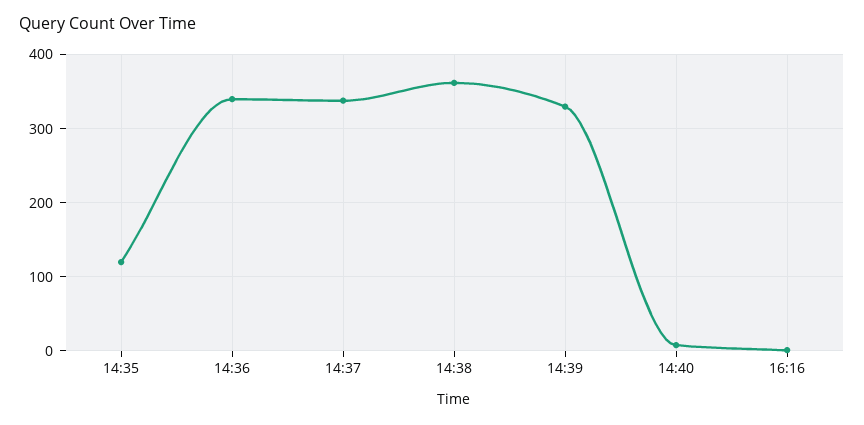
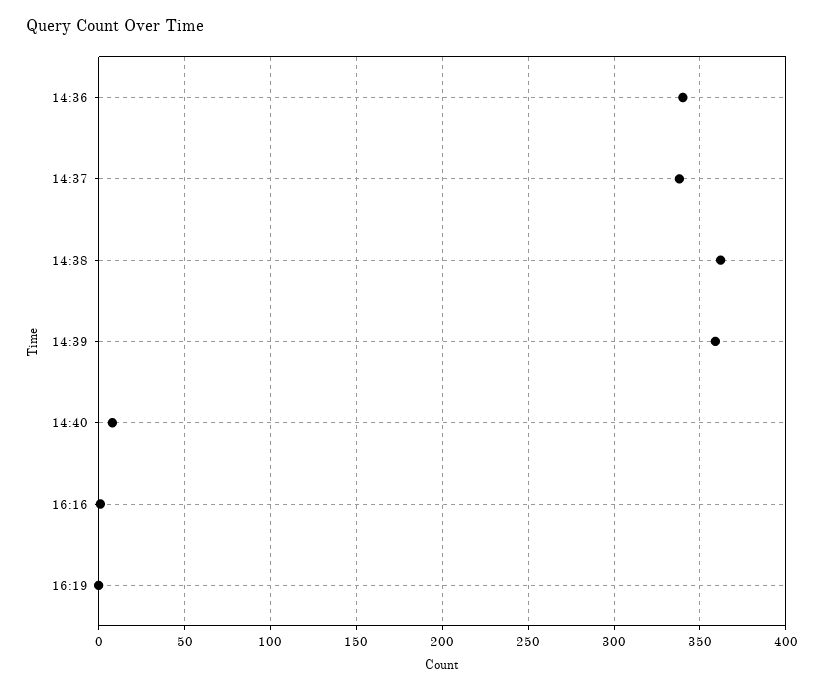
14:35: 120 -> none
14:39: 330 -> 360
16:19: none -> 0

